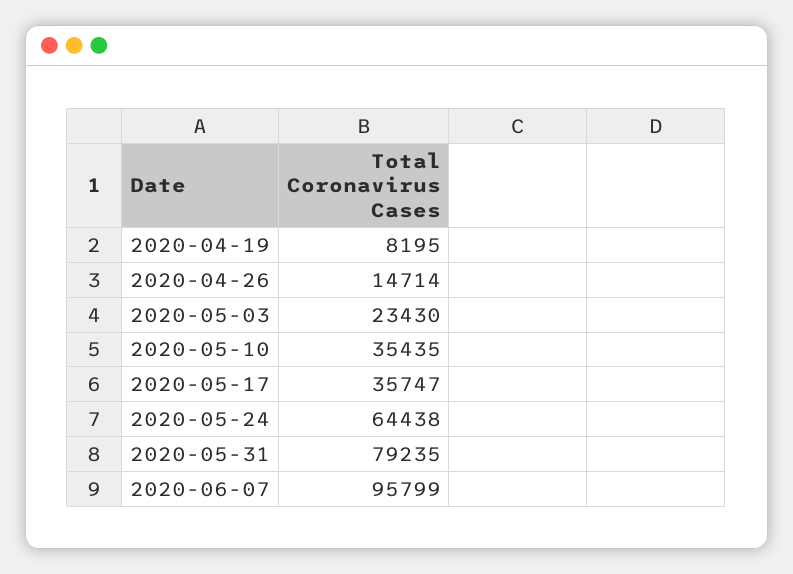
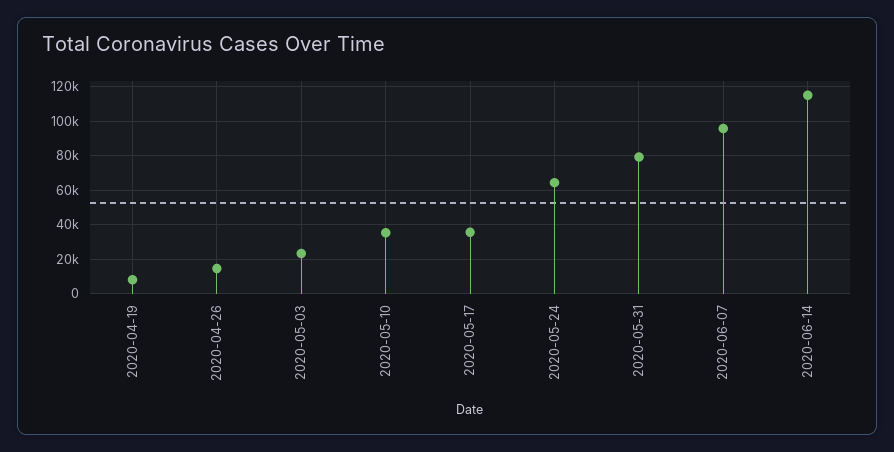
2020-06-14: none -> 115000

